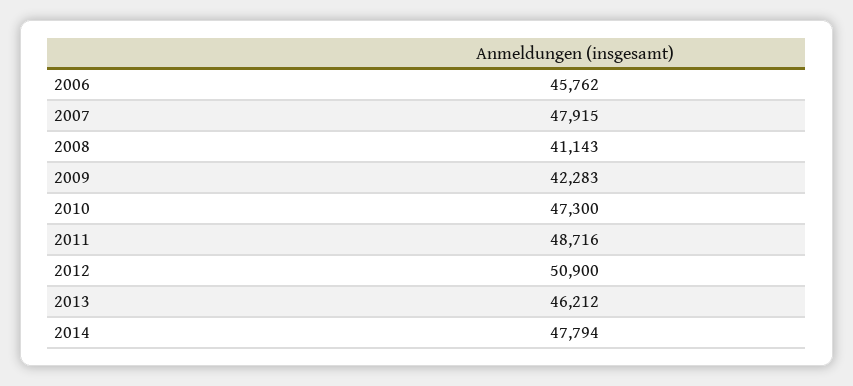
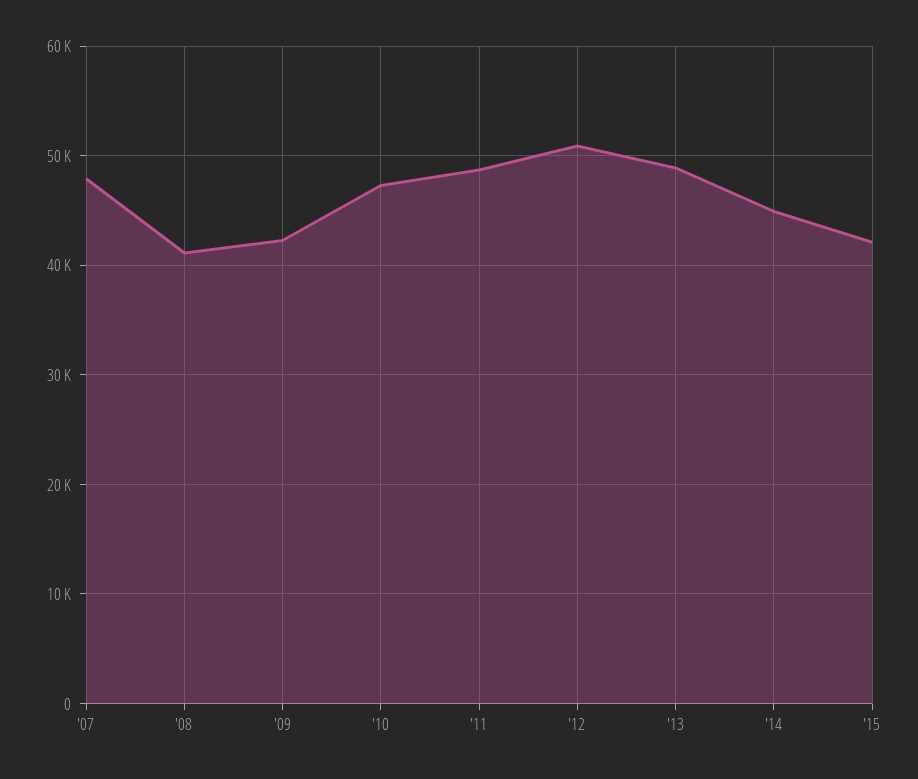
2006: 45762 -> none
2013: 46212 -> 49000
2014: 47794 -> 45000
'15: none -> 42000

